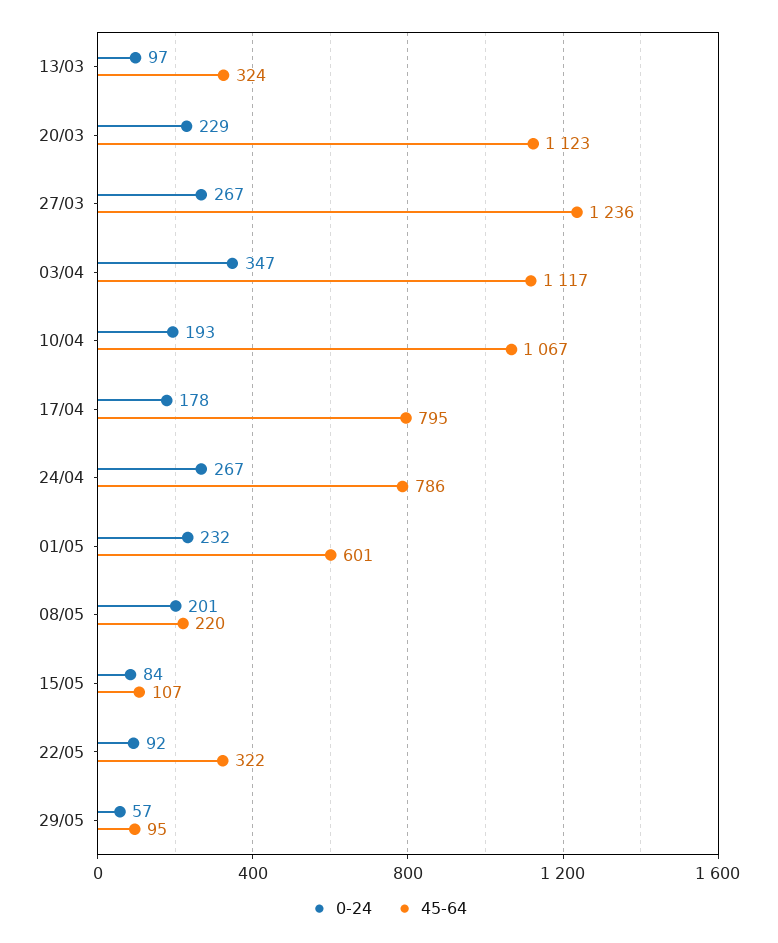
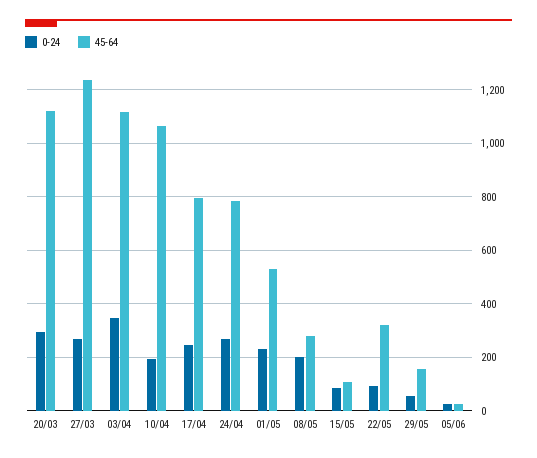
0-24, 13/03: 97 -> none
45-64, 13/03: 324 -> none
0-24, 20/03: 229 -> 300
0-24, 17/04: 178 -> 250
45-64, 01/05: 601 -> 525
45-64, 08/05: 220 -> 275
45-64, 29/05: 95 -> 150
0-24, 05/06: none -> 25
45-64, 05/06: none -> 25

